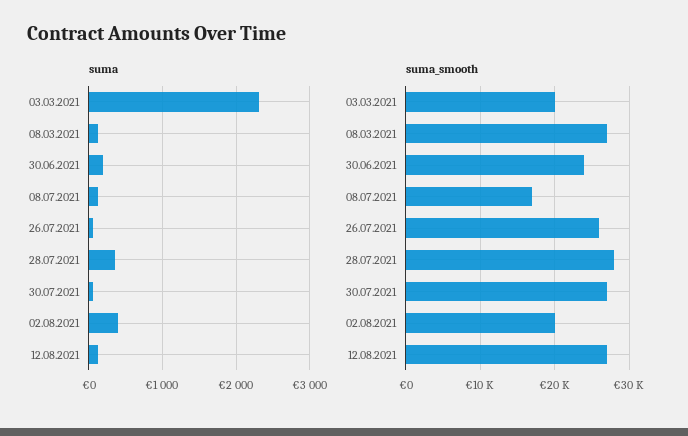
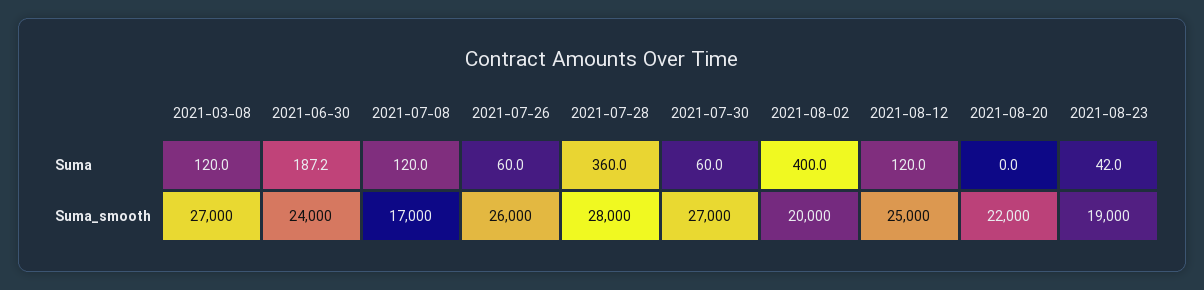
suma, 03.03.2021: 2300 -> none
suma_smooth, 03.03.2021: 20000 -> none
suma_smooth, 12.08.2021: 27000 -> 25000
suma, 2021-08-20: none -> 0
suma, 2021-08-23: none -> 42
suma_smooth, 2021-08-20: none -> 22000
suma_smooth, 2021-08-23: none -> 19000

